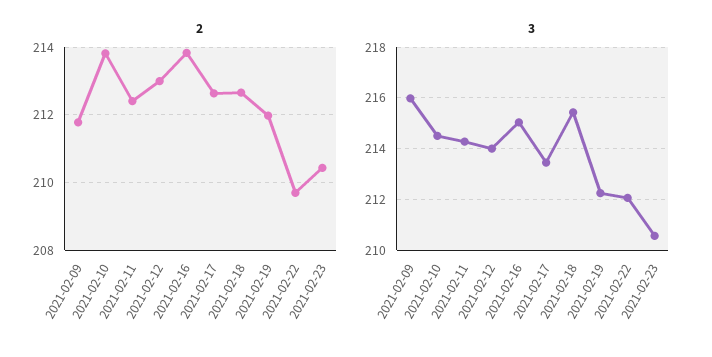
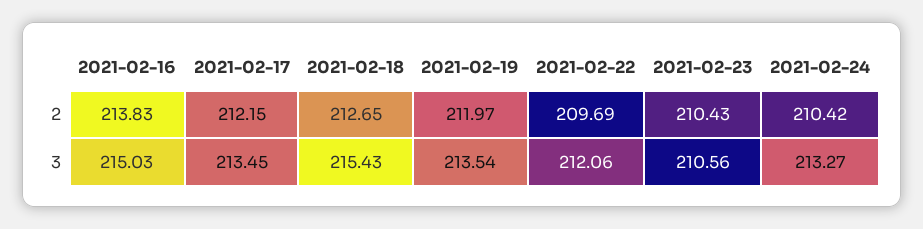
2, 2021-02-09: 211.8 -> none
2, 2021-02-10: 213.8 -> none
2, 2021-02-11: 212.4 -> none
2, 2021-02-12: 213 -> none
2, 2021-02-17: 212.6 -> 212.15
3, 2021-02-09: 216 -> none
3, 2021-02-10: 214.5 -> none
3, 2021-02-11: 214.25 -> none
3, 2021-02-12: 214 -> none
3, 2021-02-19: 212.25 -> 213.54
2, 2021-02-24: none -> 210.42
3, 2021-02-24: none -> 213.27

